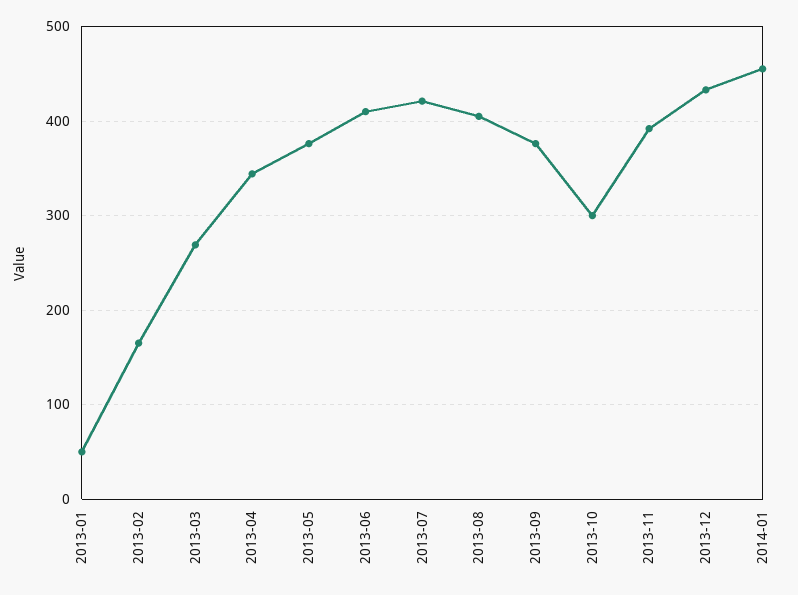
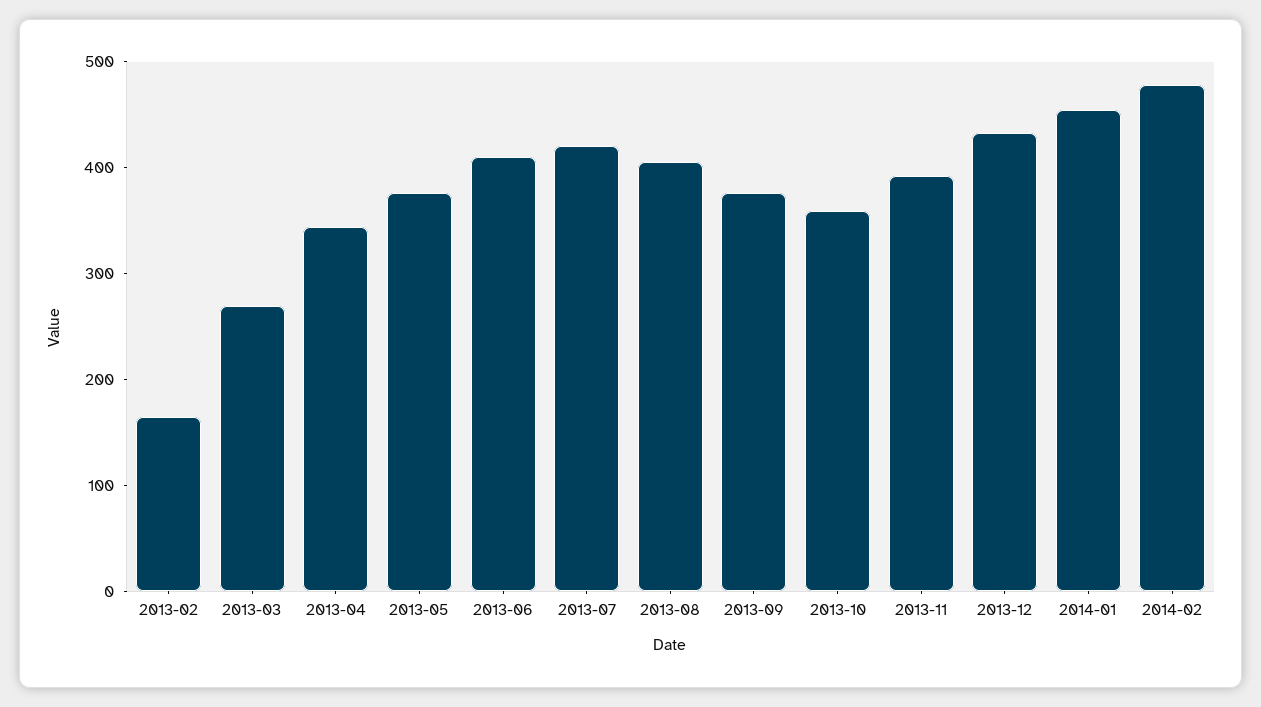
2013-01: 50 -> none
2013-10: 300 -> 360
2014-02: none -> 480

